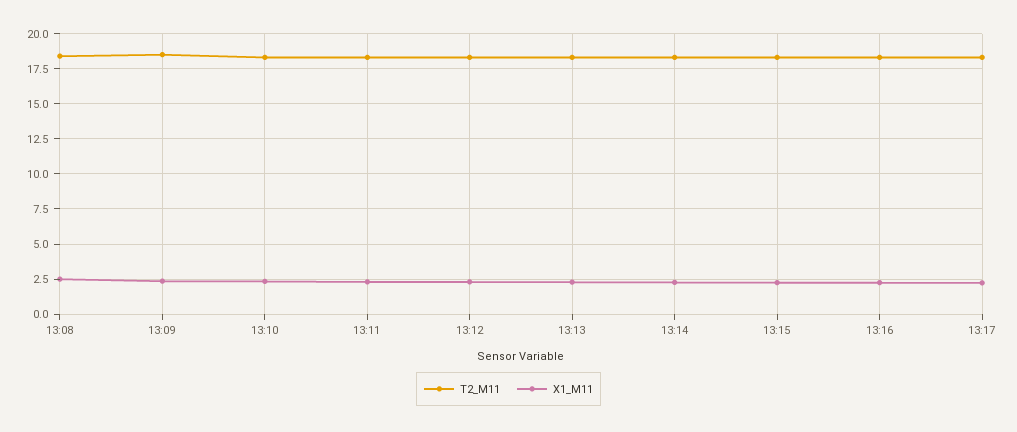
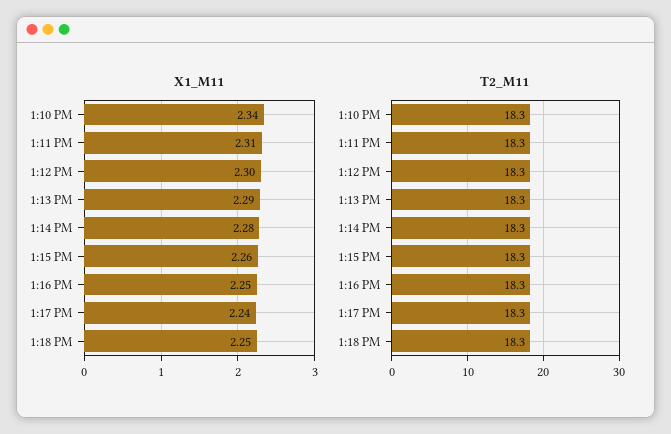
T2_M11, 13:08: 18.5 -> none
X1_M11, 13:08: 2.5 -> none
T2_M11, 13:09: 18.5 -> none
X1_M11, 13:09: 2.5 -> none
X1_M11, 1:18 PM: none -> 2.25
T2_M11, 1:18 PM: none -> 18.3

